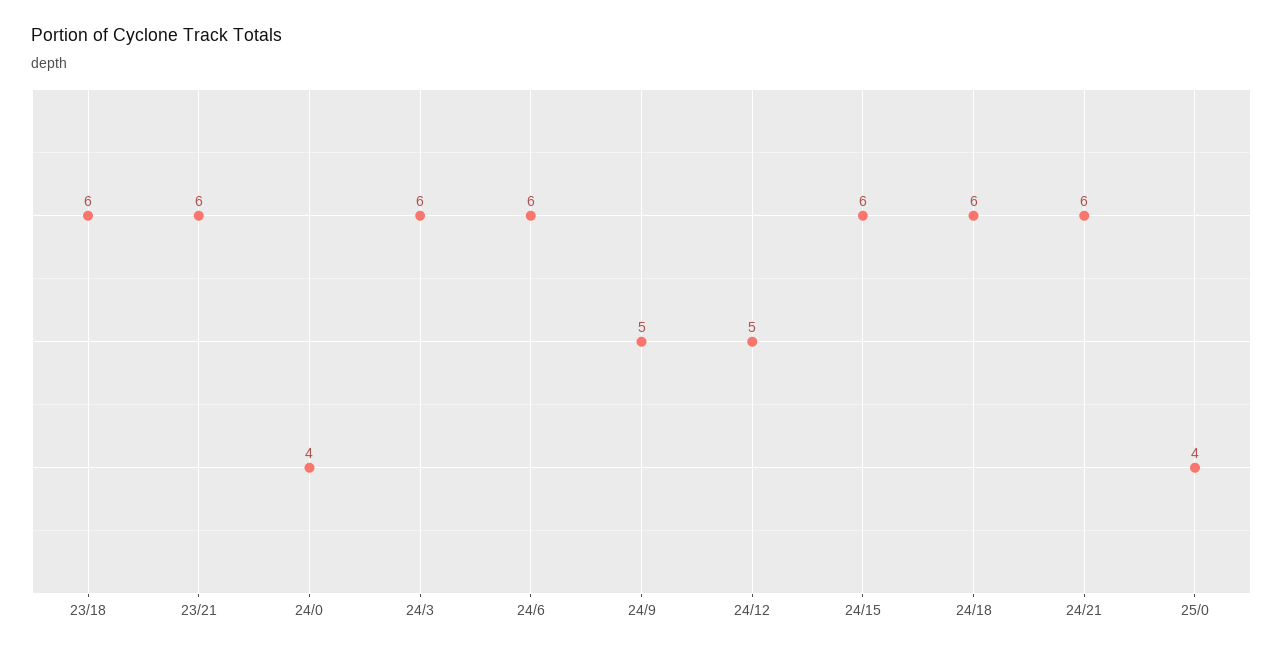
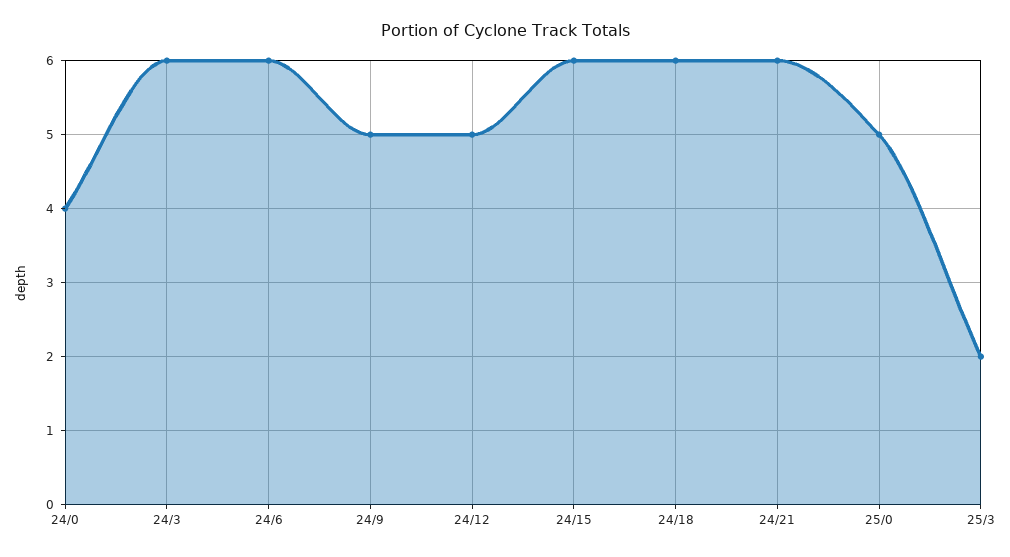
23/18: 6 -> none
23/21: 6 -> none
25/0: 4 -> 5
25/3: none -> 2

